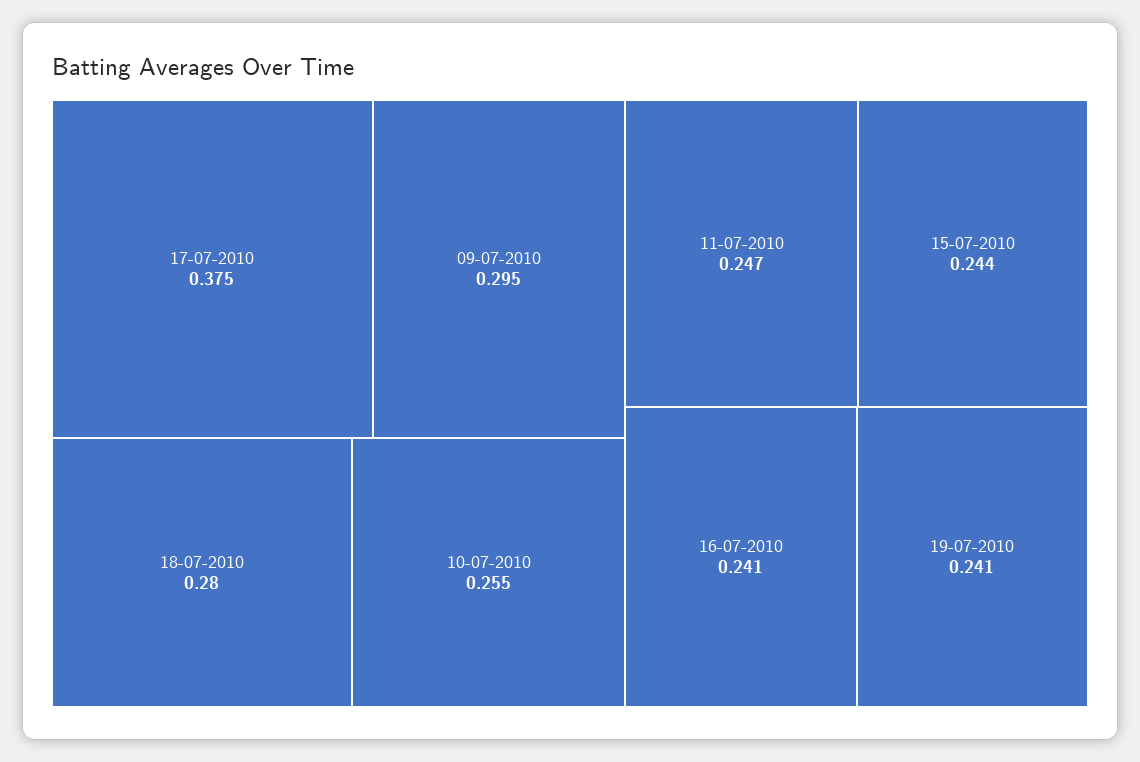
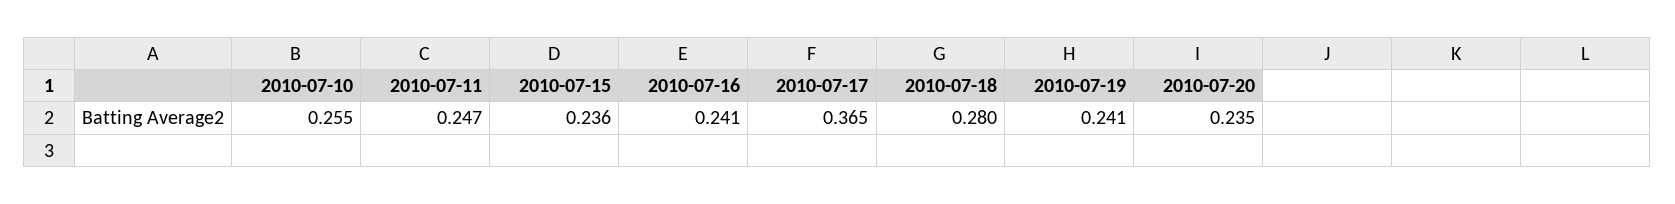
17-07-2010: 0.375 -> 0.365
09-07-2010: 0.295 -> none
15-07-2010: 0.244 -> 0.236
2010-07-20: none -> 0.235

